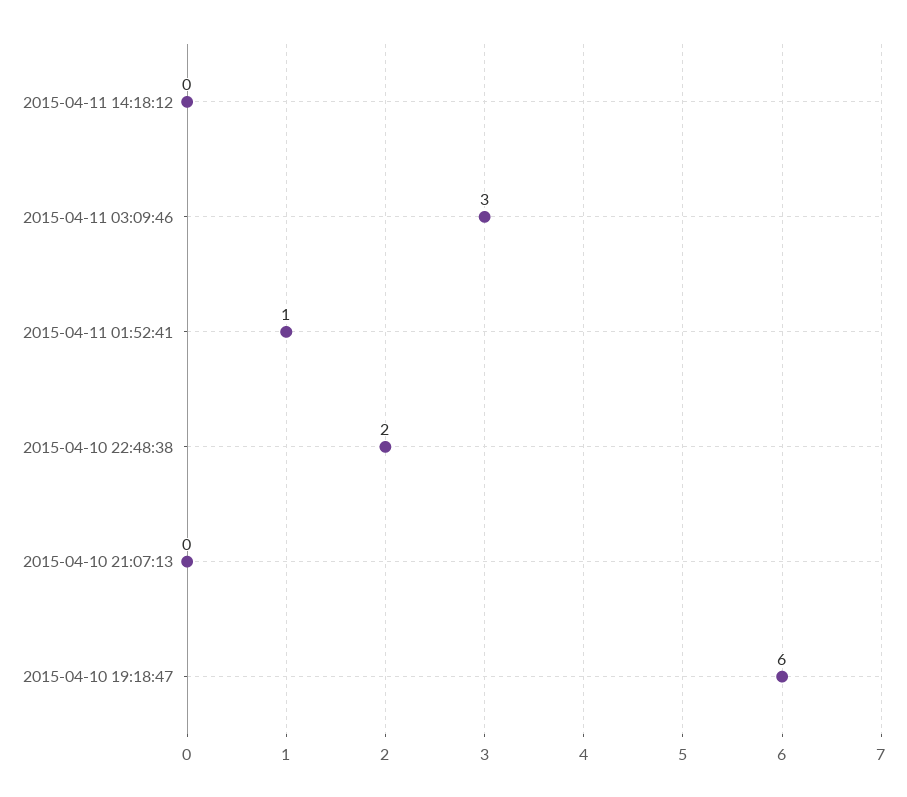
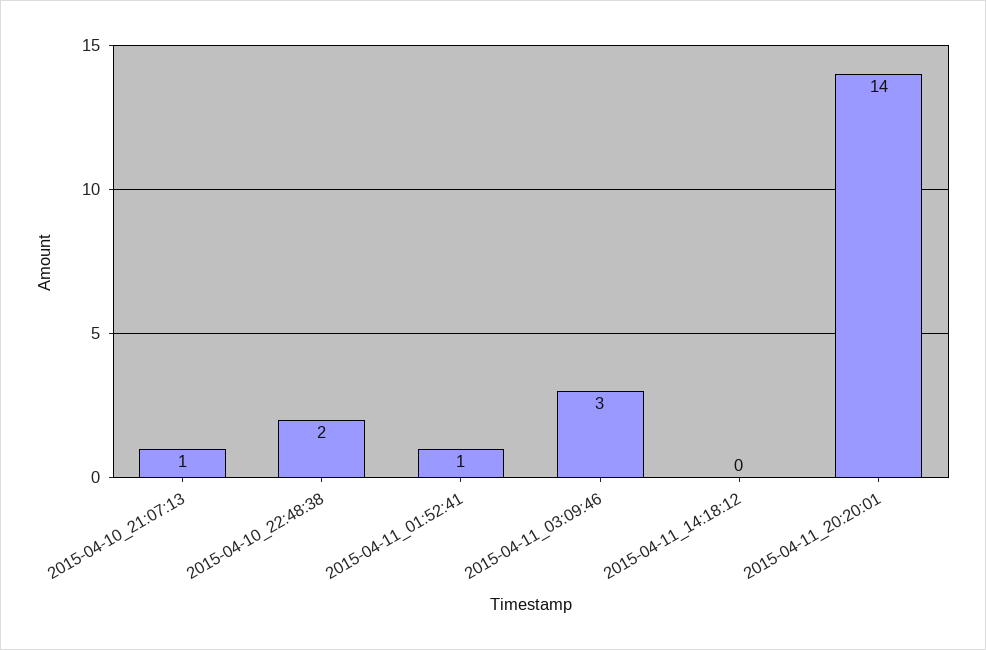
2015-04-10 21:07:13: 0 -> 1
2015-04-10 19:18:47: 6 -> none
2015-04-11_20:20:01: none -> 14

